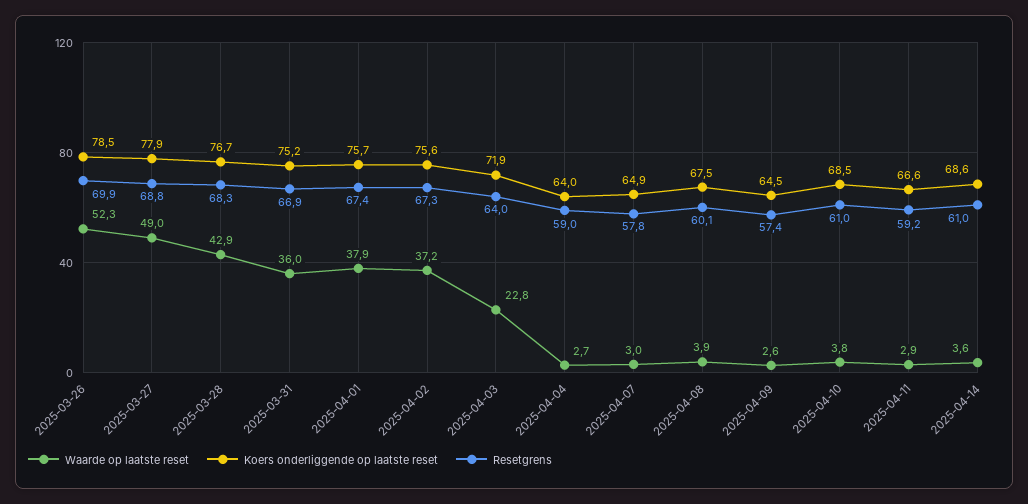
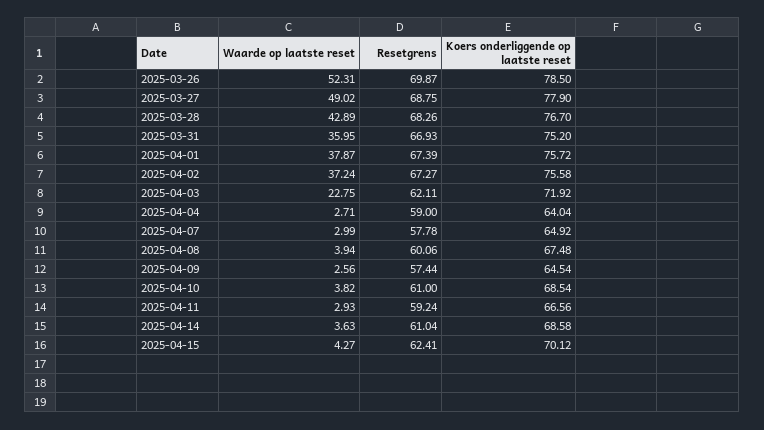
Resetgrens, 2025-04-03: 64 -> 62.11
Waarde op laatste reset, 2025-04-15: none -> 4.27
Resetgrens, 2025-04-15: none -> 62.41
Koers onderliggende op laatste reset, 2025-04-15: none -> 70.12

